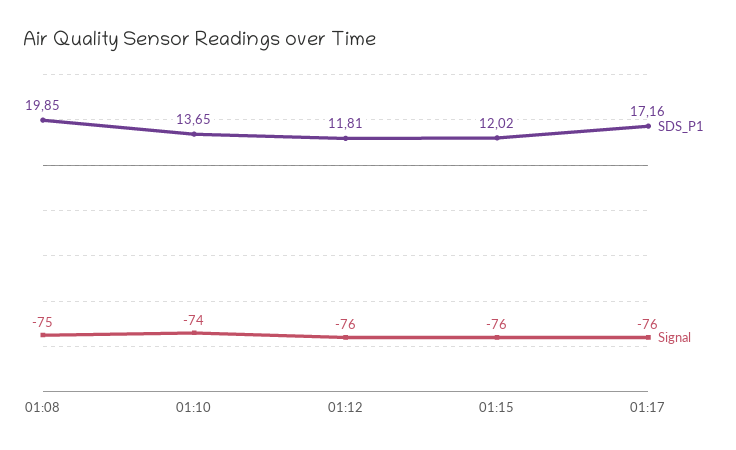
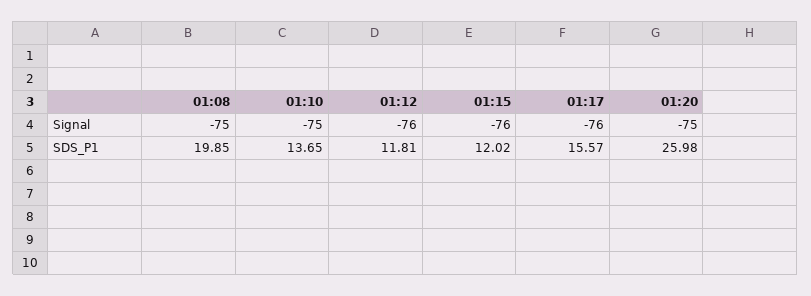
Signal, 01:10: -74 -> -75
SDS_P1, 01:17: 17.16 -> 15.57
Signal, 01:20: none -> -75
SDS_P1, 01:20: none -> 25.98

